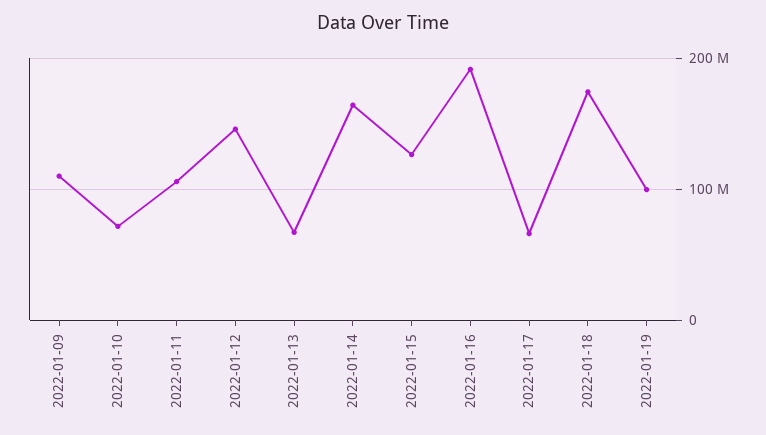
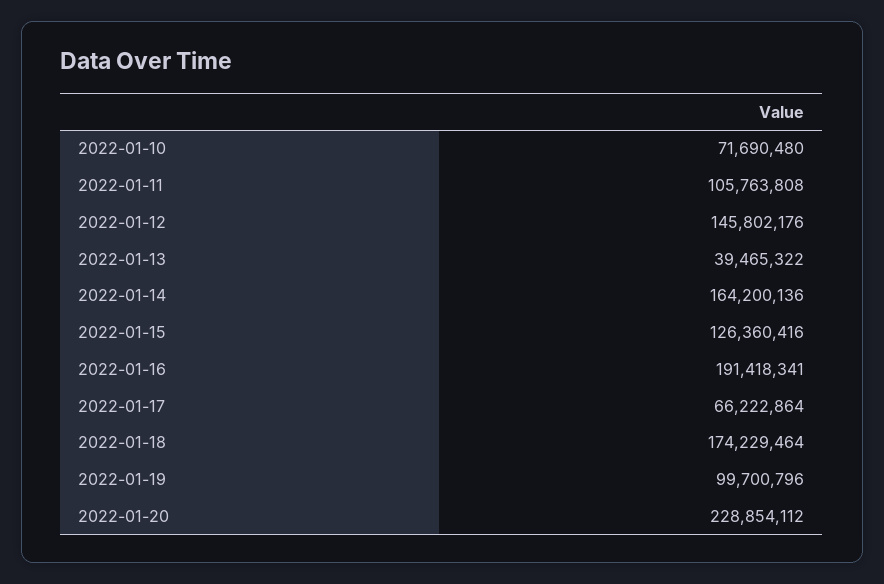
2022-01-09: 110000000 -> none
2022-01-13: 70000000 -> 39465322
2022-01-20: none -> 228854112

